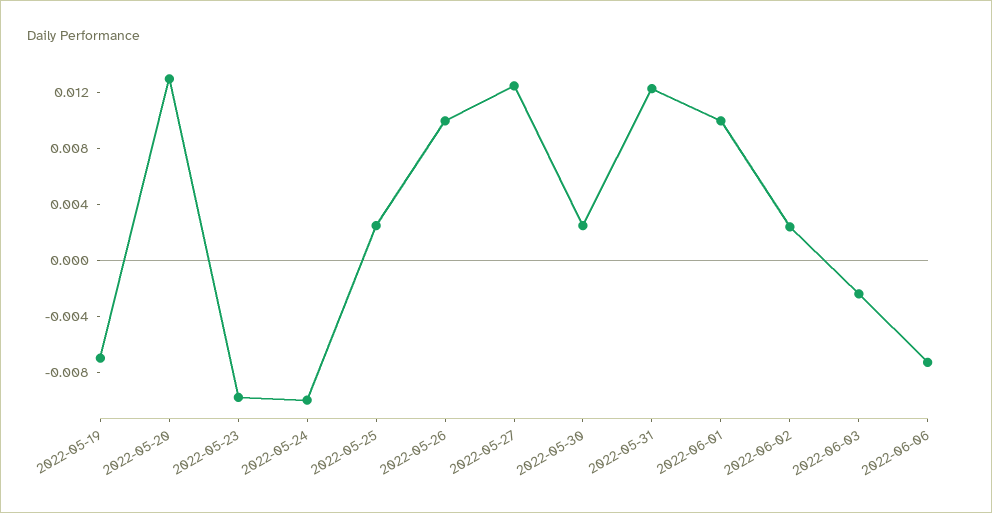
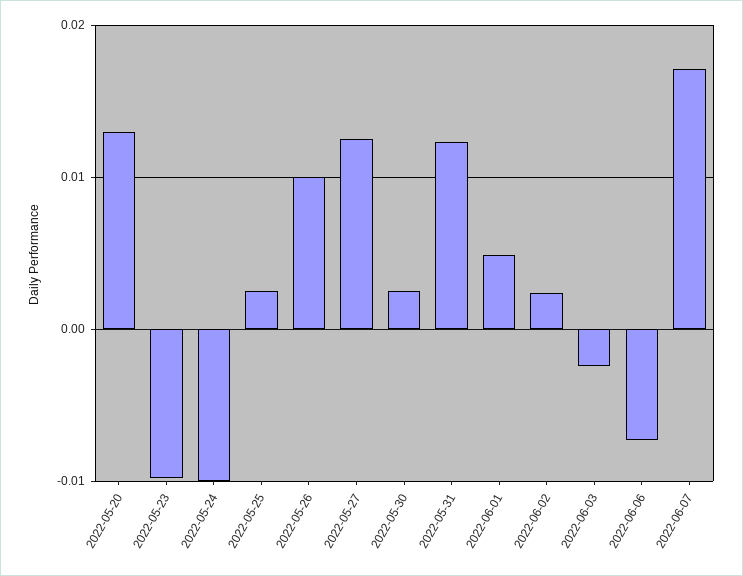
2022-05-19: -0.007 -> none
2022-06-01: 0.01 -> 0.005
2022-06-07: none -> 0.017

